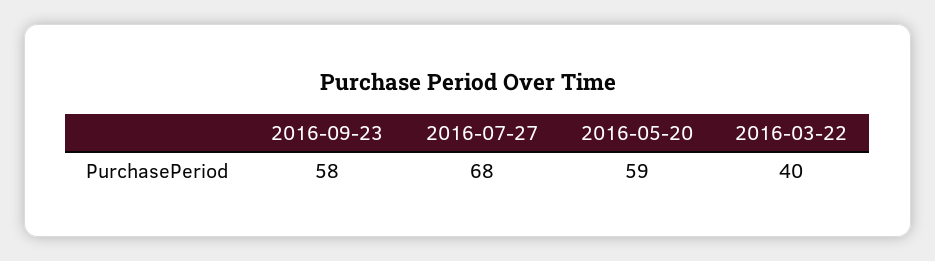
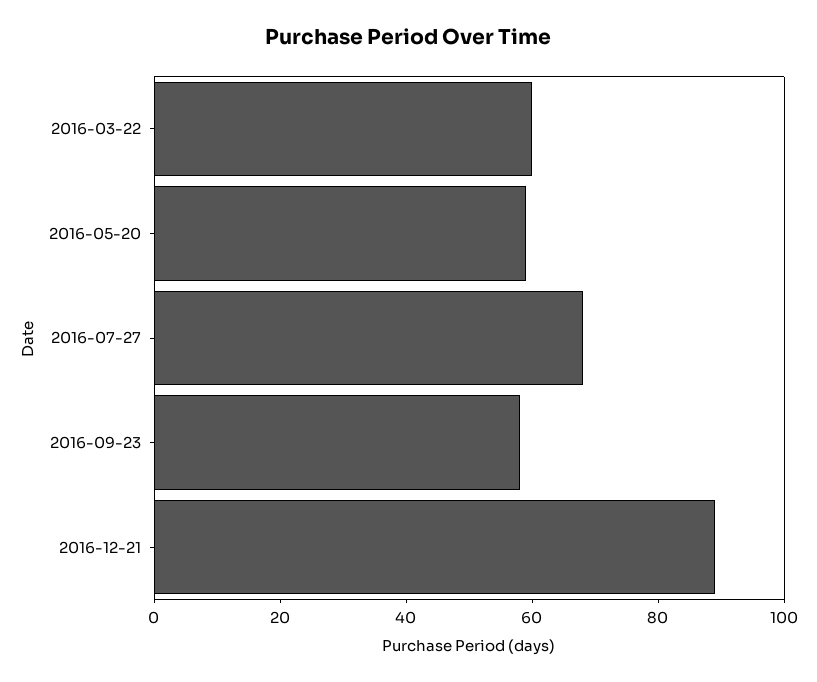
2016-03-22: 40 -> 60
2016-12-21: none -> 90

